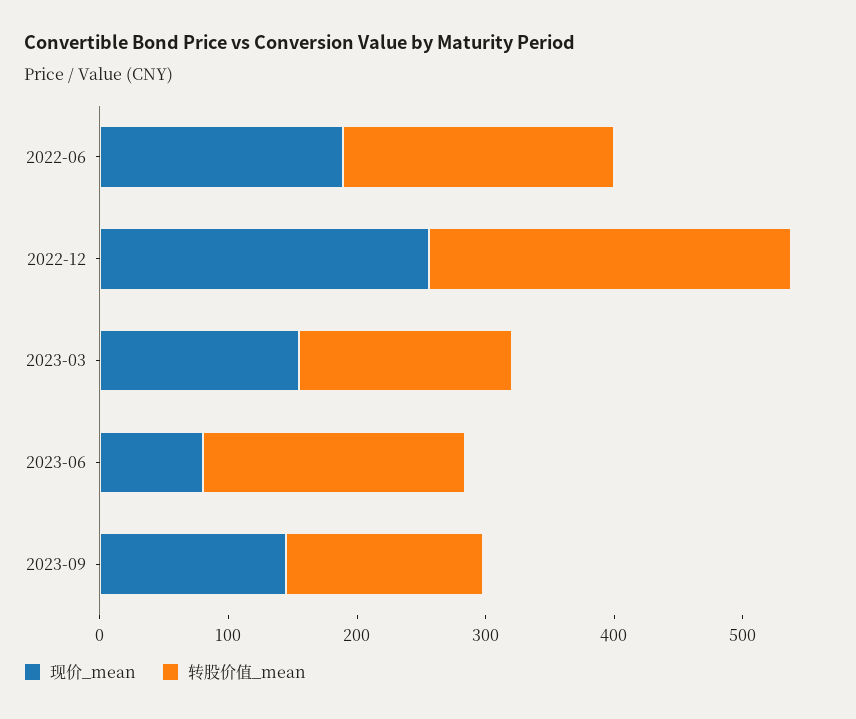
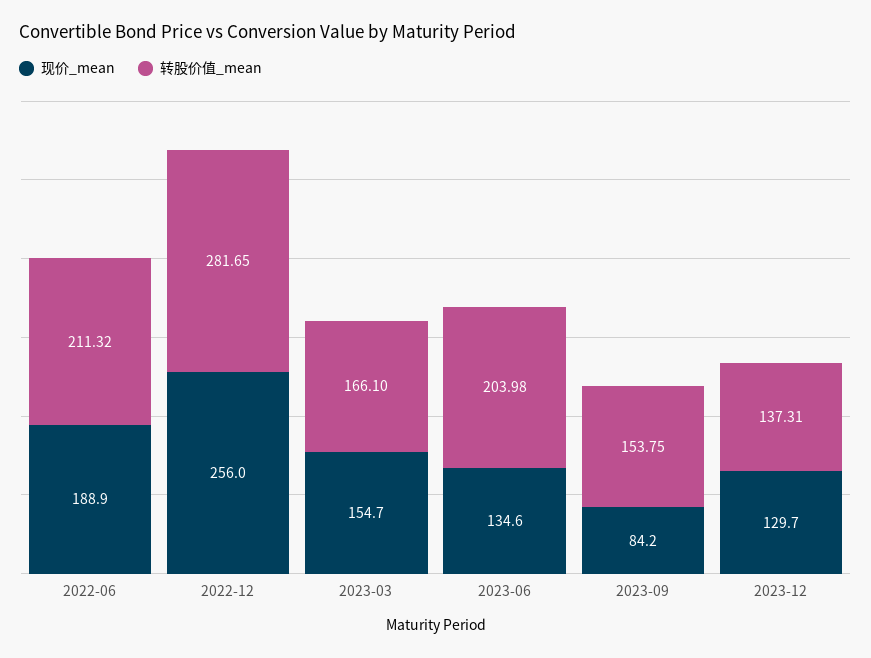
现价_mean, 2023-06: 80 -> 134.6
现价_mean, 2023-09: 140 -> 84.2
现价_mean, 2023-12: none -> 129.7
转股价值_mean, 2023-12: none -> 137.31

